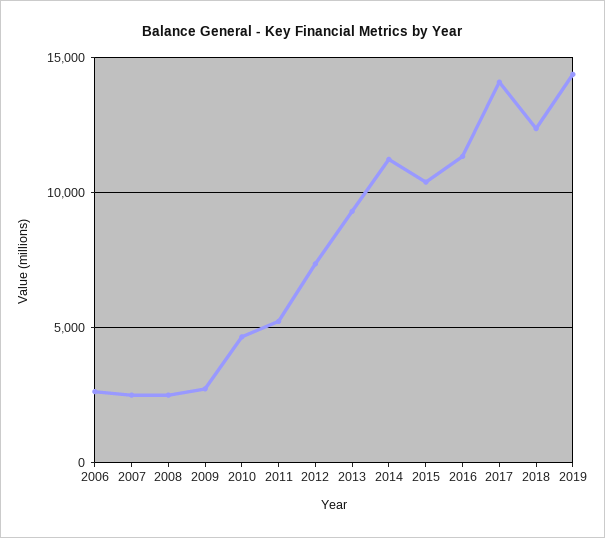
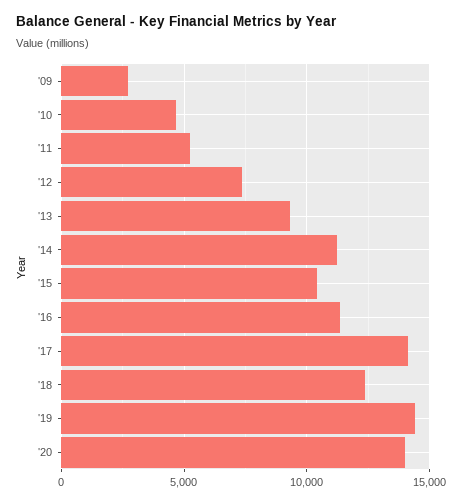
2006: 2500 -> none
2007: 2500 -> none
2008: 2500 -> none
'20: none -> 14000

